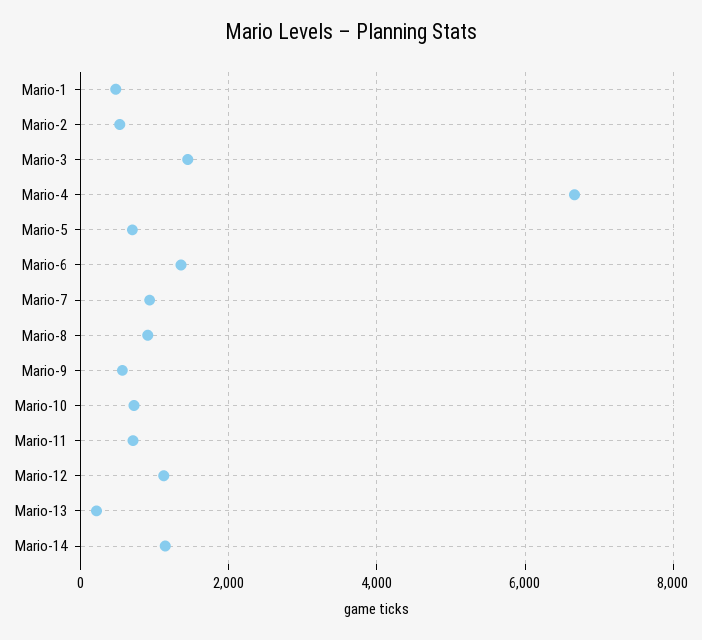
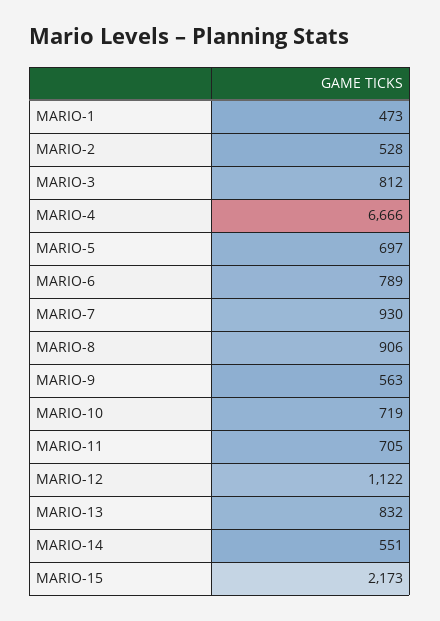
Mario-3: 1400 -> 812
Mario-6: 1400 -> 789
Mario-13: 200 -> 832
Mario-14: 1200 -> 551
MARIO-15: none -> 2173

